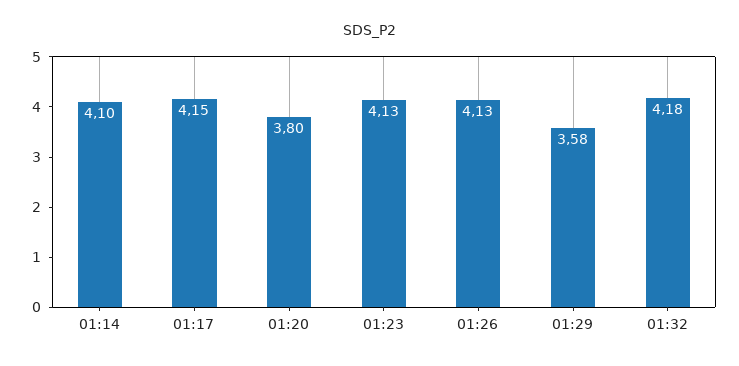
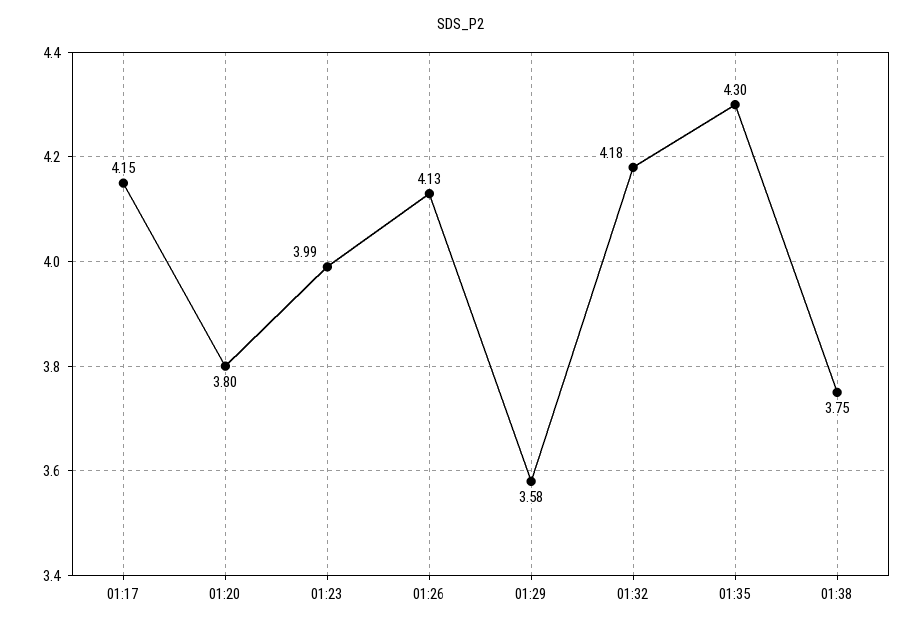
01:14: 4.1 -> none
01:23: 4.13 -> 3.99
01:35: none -> 4.3
01:38: none -> 3.75

